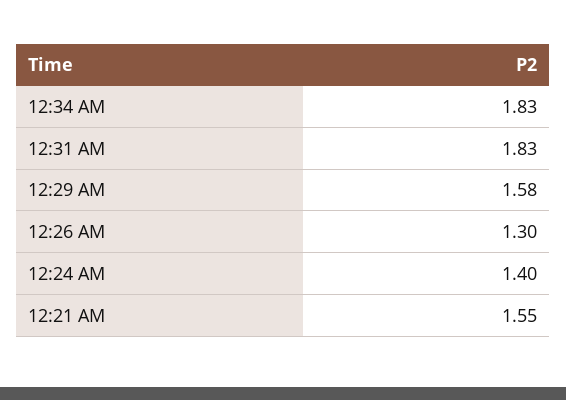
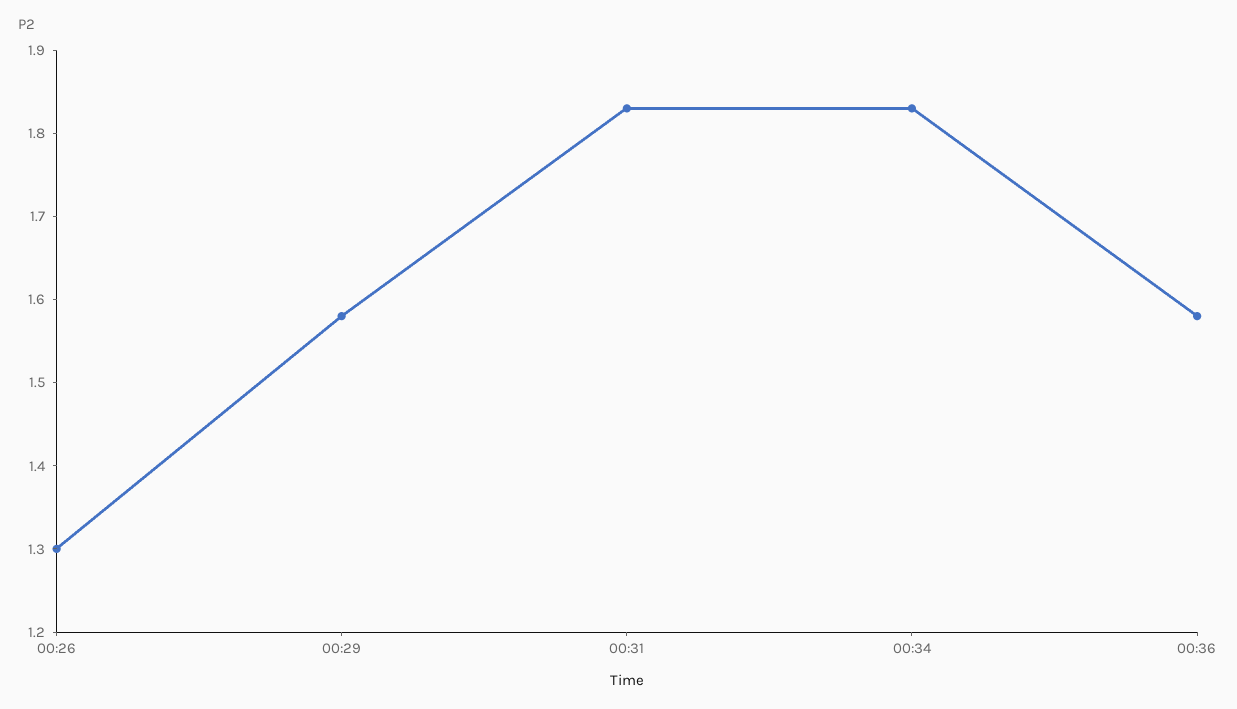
12:24 AM: 1.4 -> none
12:21 AM: 1.55 -> none
00:36: none -> 1.58

